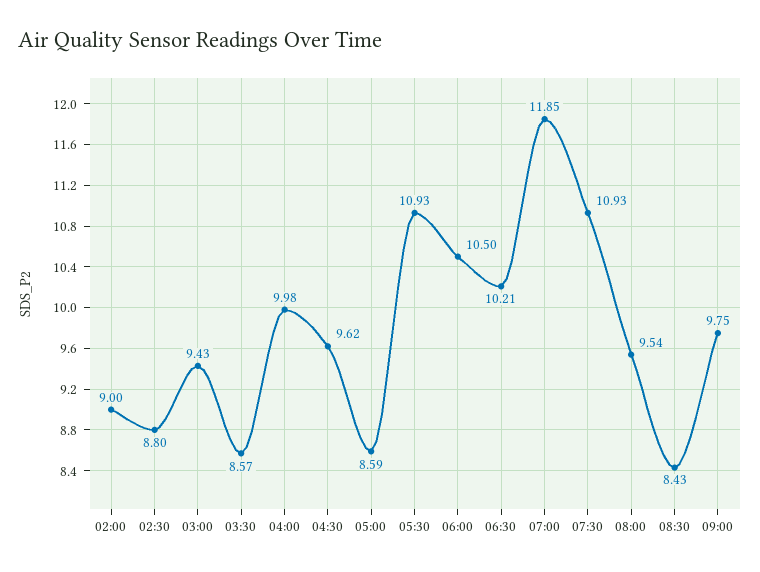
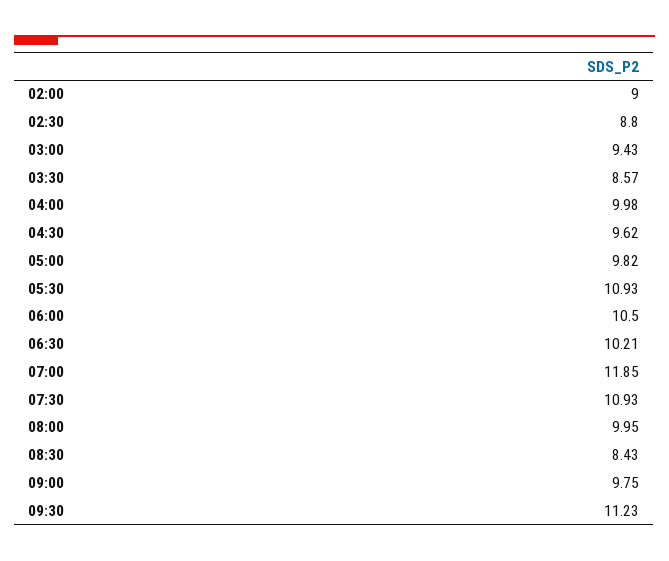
05:00: 8.59 -> 9.82
08:00: 9.54 -> 9.95
09:30: none -> 11.23

